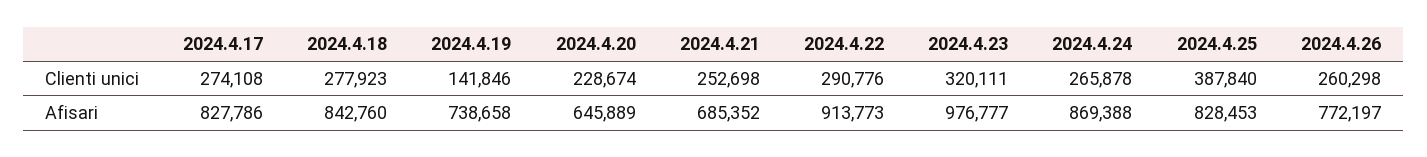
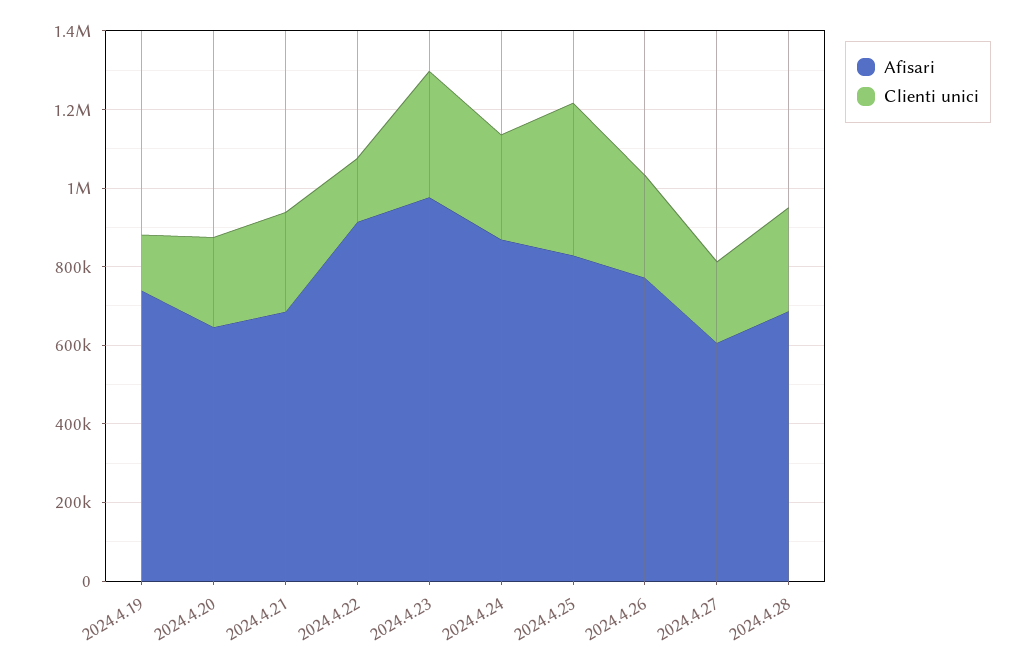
Clienti unici, 2024.4.17: 274108 -> none
Clienti unici, 2024.4.18: 277923 -> none
Clienti unici, 2024.4.22: 290776 -> 150000
Afisari, 2024.4.17: 827786 -> none
Afisari, 2024.4.18: 842760 -> none
Afisari, 2024.4.27: none -> 600000
Clienti unici, 2024.4.27: none -> 200000
Afisari, 2024.4.28: none -> 700000
Clienti unici, 2024.4.28: none -> 250000

